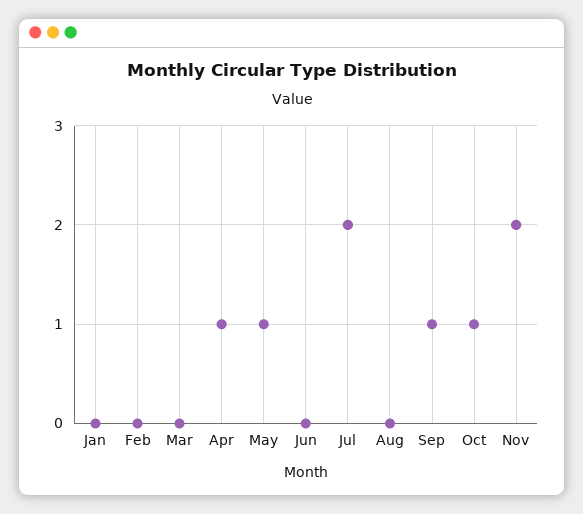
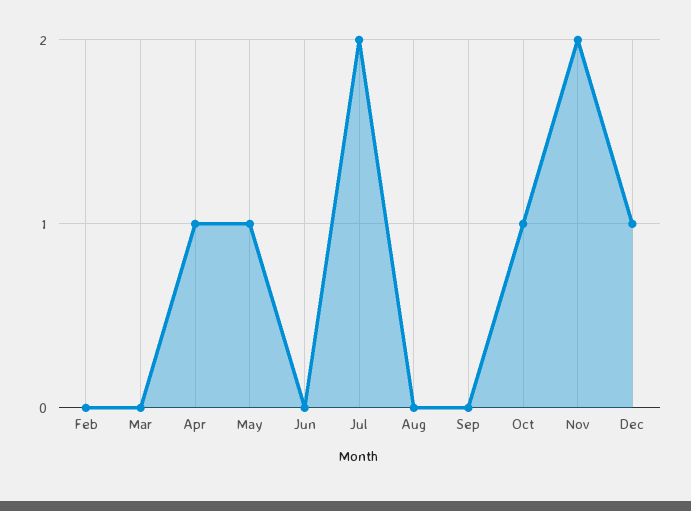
Jan: 0 -> none
Sep: 1 -> 0
Dec: none -> 1

